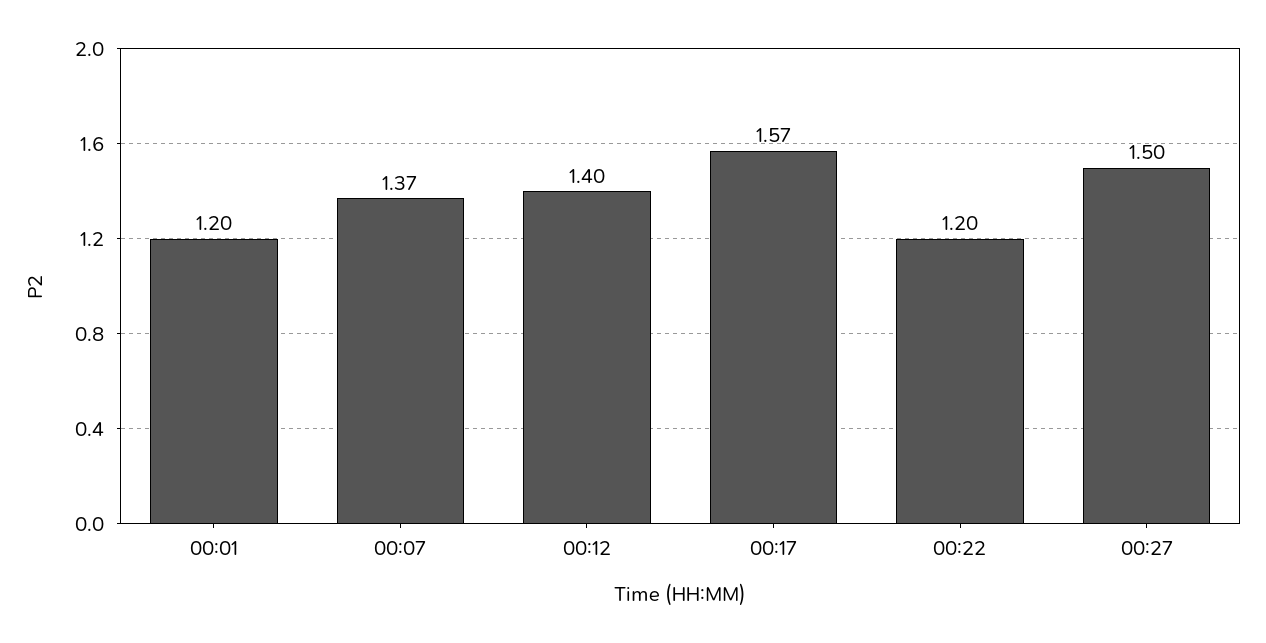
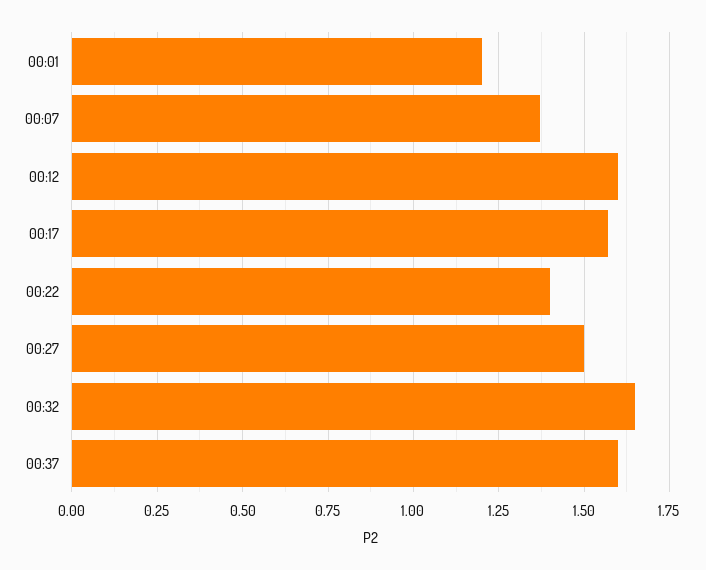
00:12: 1.4 -> 1.6
00:22: 1.2 -> 1.4
00:32: none -> 1.65
00:37: none -> 1.6

